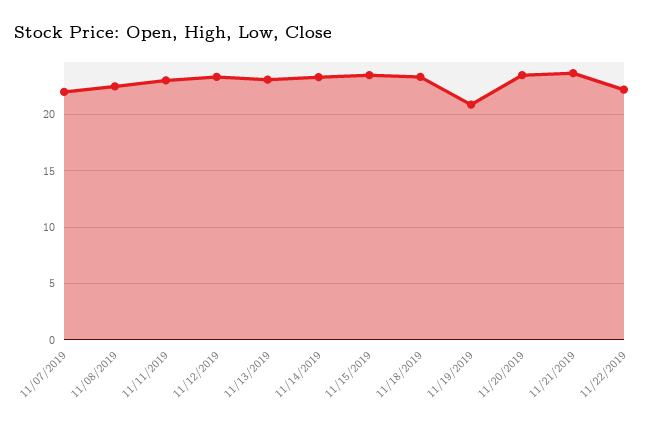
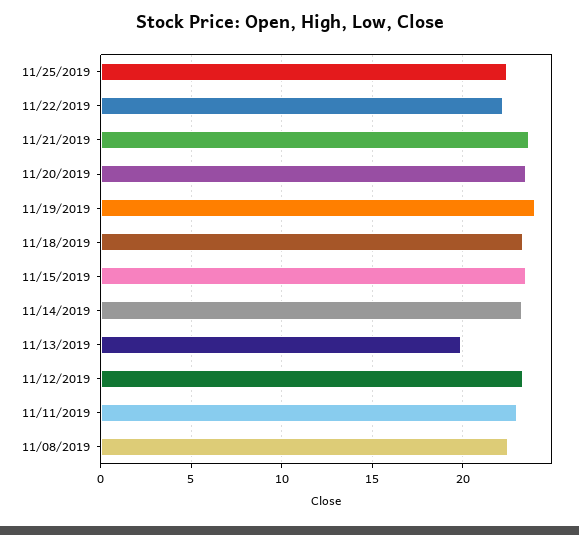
11/07/2019: 22 -> none
11/13/2019: 23 -> 20
11/19/2019: 21 -> 24
11/25/2019: none -> 22.5

